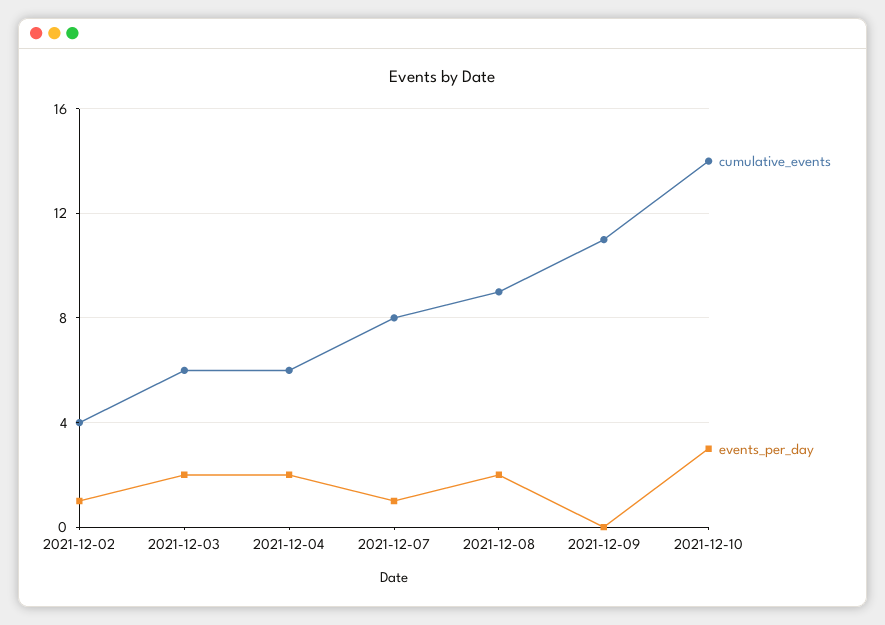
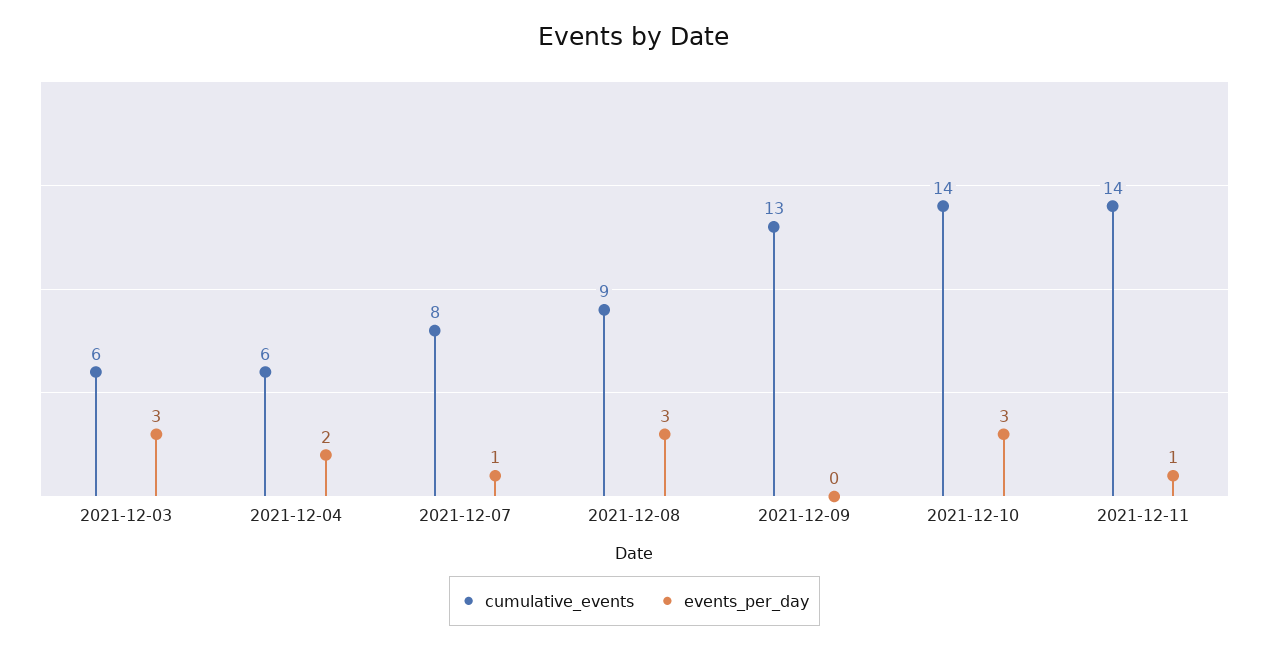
cumulative_events, 2021-12-02: 4 -> none
events_per_day, 2021-12-02: 1 -> none
events_per_day, 2021-12-03: 2 -> 3
events_per_day, 2021-12-08: 2 -> 3
cumulative_events, 2021-12-09: 11 -> 13
cumulative_events, 2021-12-11: none -> 14
events_per_day, 2021-12-11: none -> 1

